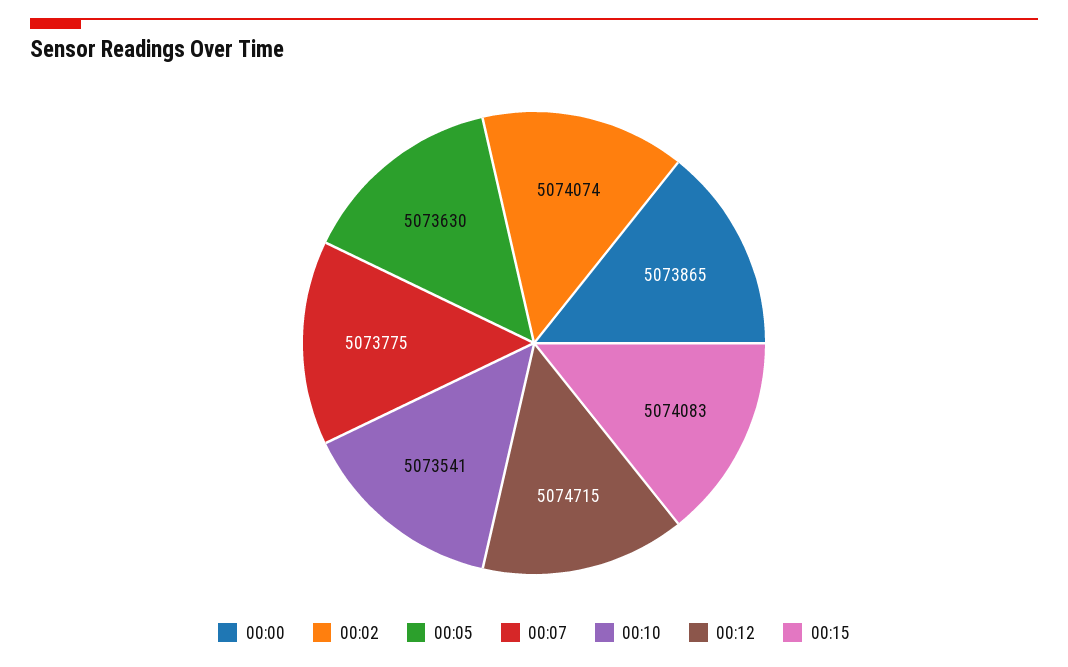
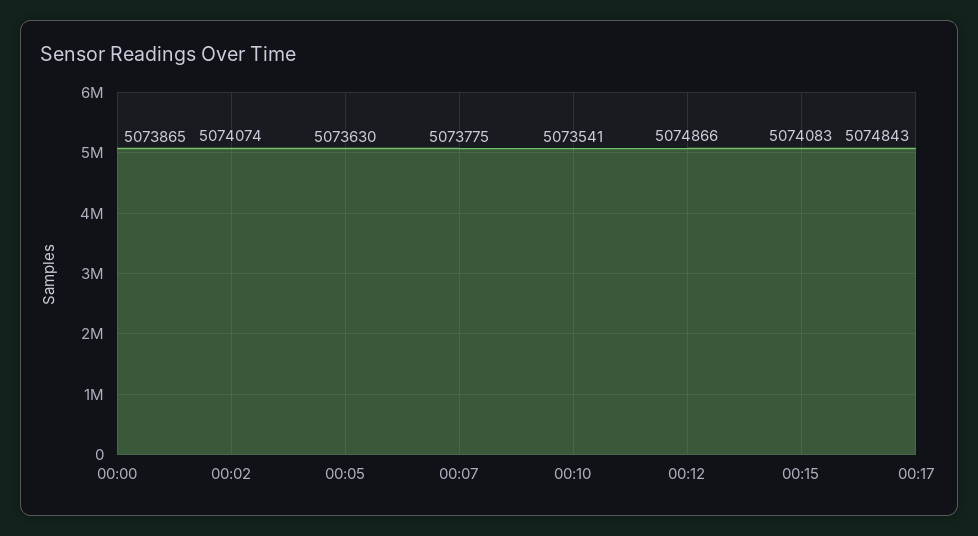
00:12: 5074715 -> 5074866
00:17: none -> 5074843

